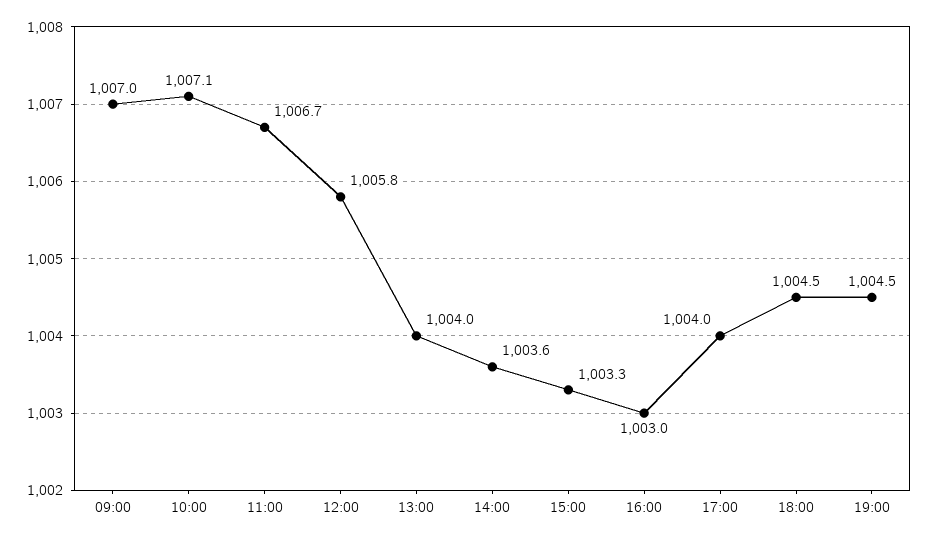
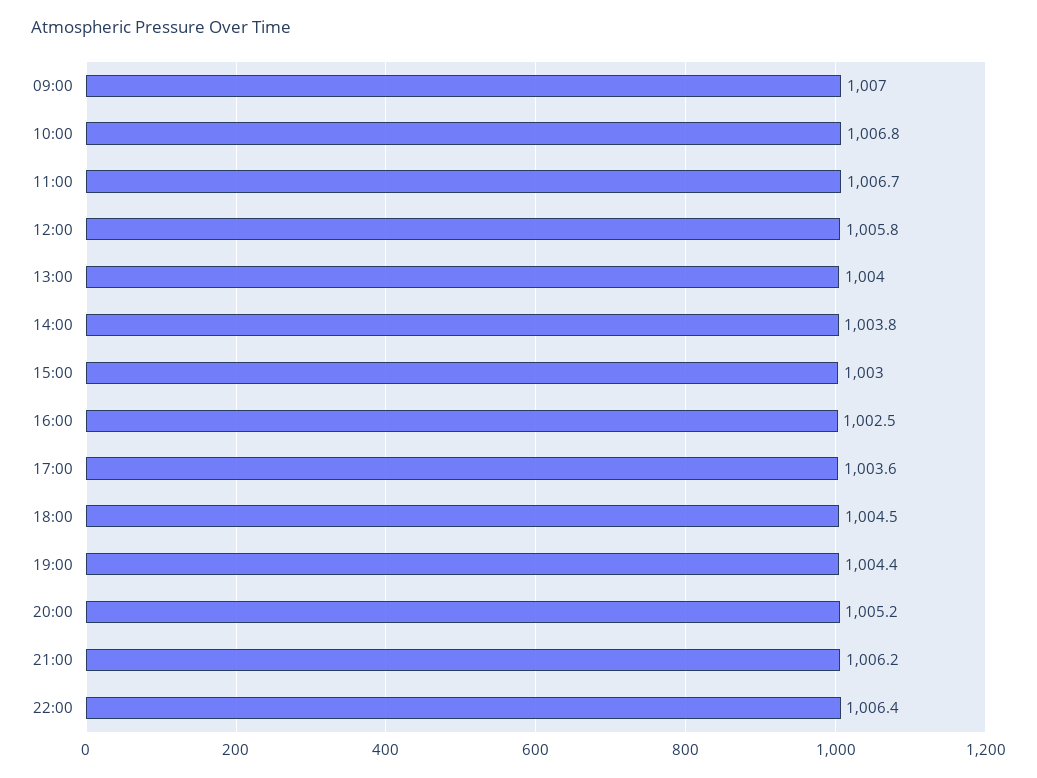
10:00: 1007.1 -> 1006.8
14:00: 1003.6 -> 1003.8
15:00: 1003.3 -> 1003
16:00: 1003 -> 1002.5
17:00: 1004 -> 1003.6
19:00: 1004.5 -> 1004.4
20:00: none -> 1005.2
21:00: none -> 1006.2
22:00: none -> 1006.4

